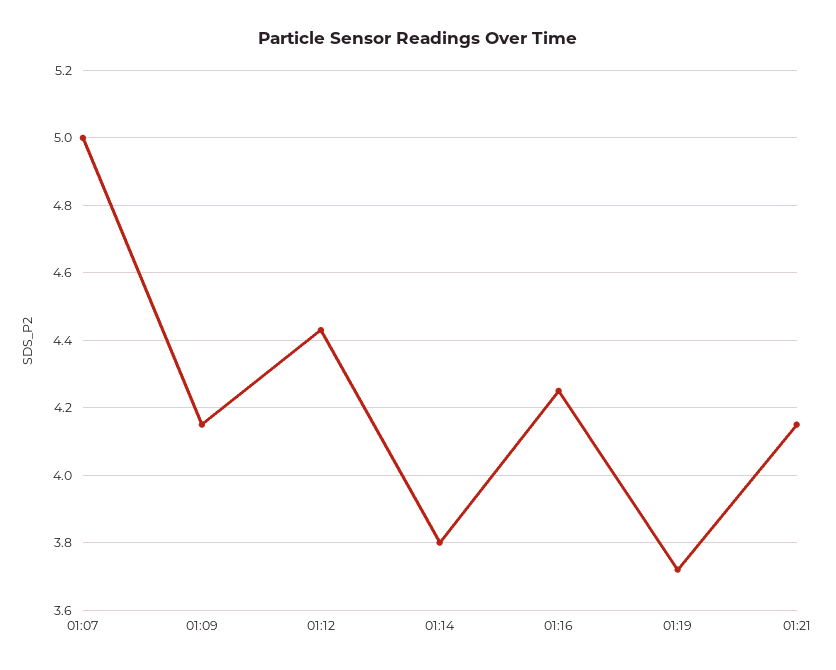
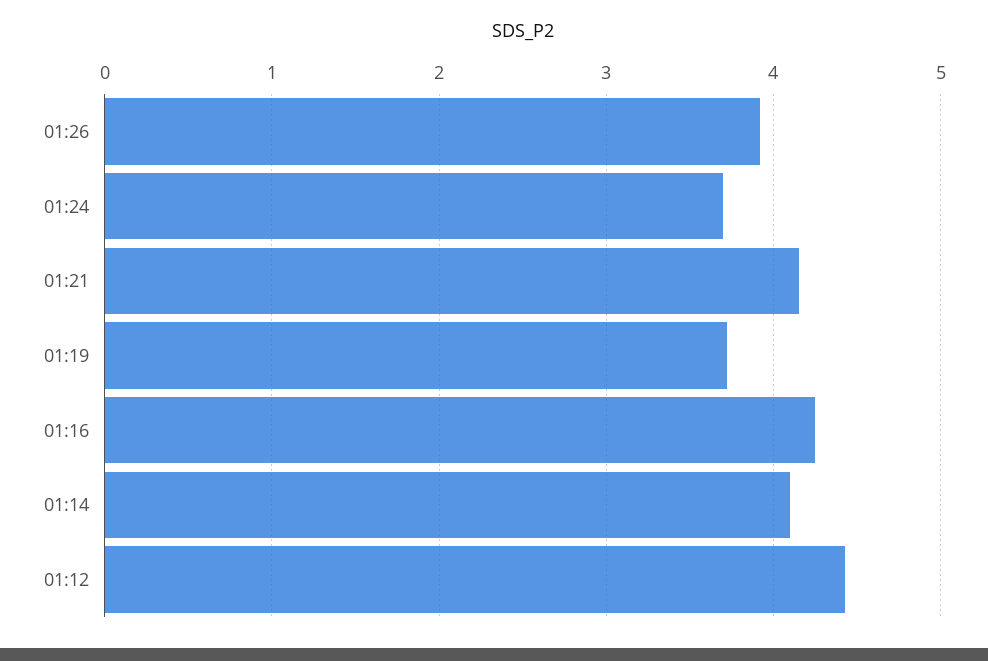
01:07: 5 -> none
01:09: 4.15 -> none
01:14: 3.8 -> 4.1
01:26: none -> 3.9
01:24: none -> 3.7

